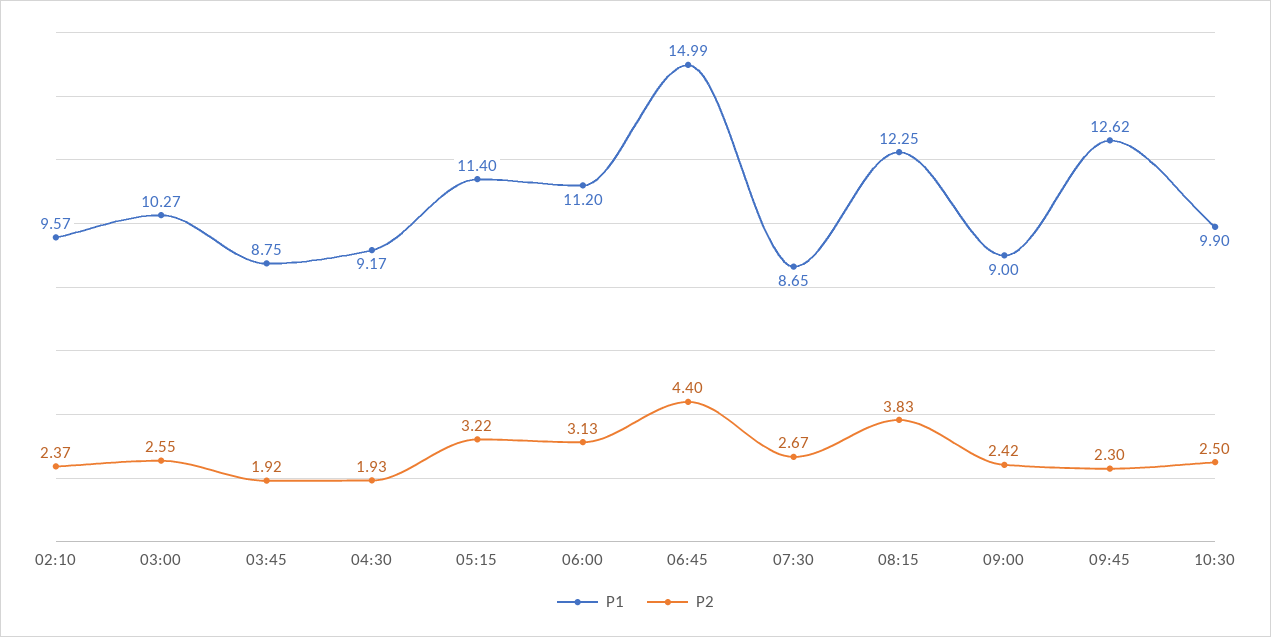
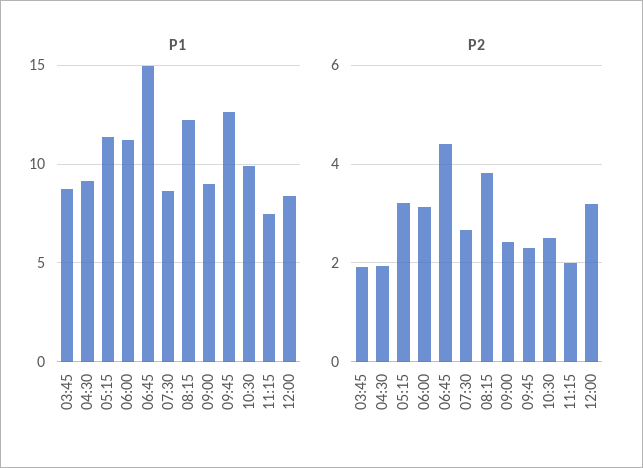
P1, 02:10: 9.57 -> none
P2, 02:10: 2.37 -> none
P1, 03:00: 10.27 -> none
P2, 03:00: 2.55 -> none
P1, 11:15: none -> 7.5
P1, 12:00: none -> 8.5
P2, 11:15: none -> 2
P2, 12:00: none -> 3.2

